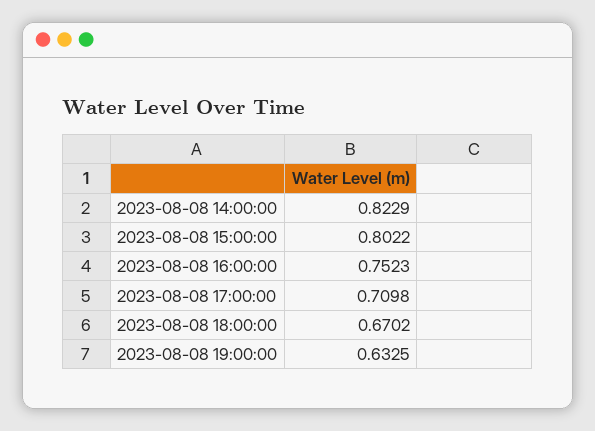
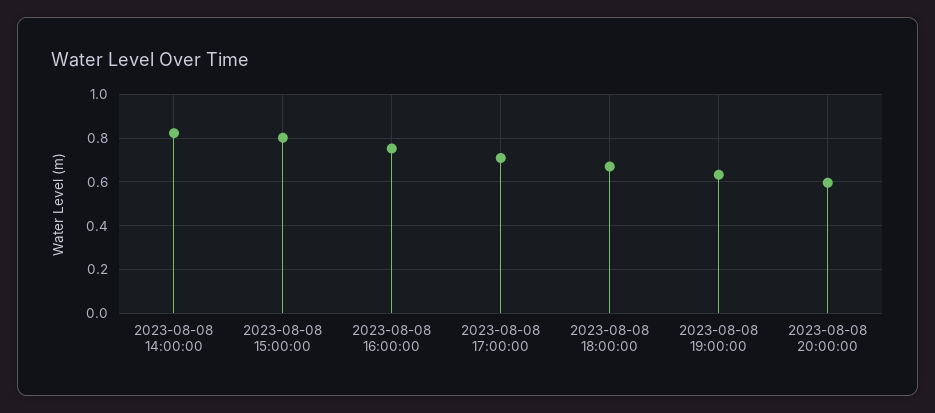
2023-08-08 20:00:00: none -> 0.6

